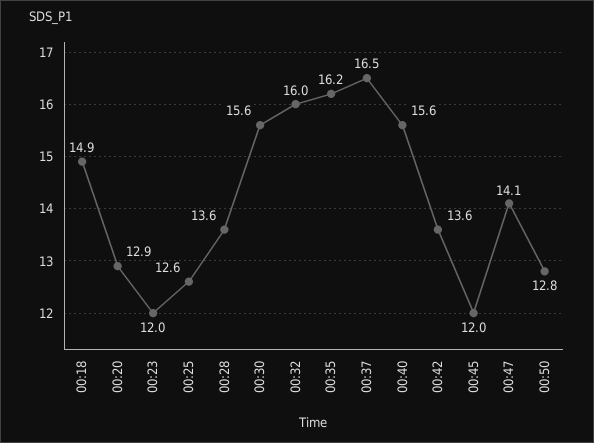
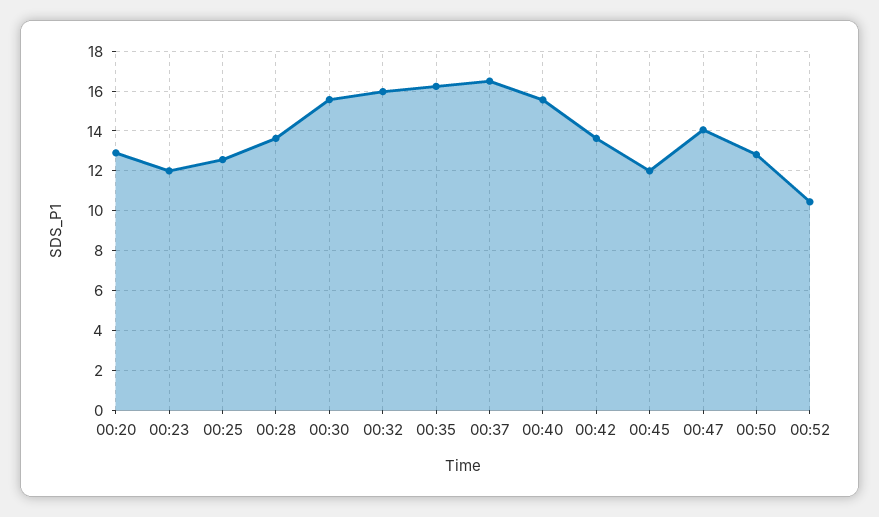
00:18: 14.9 -> none
00:52: none -> 10.5

